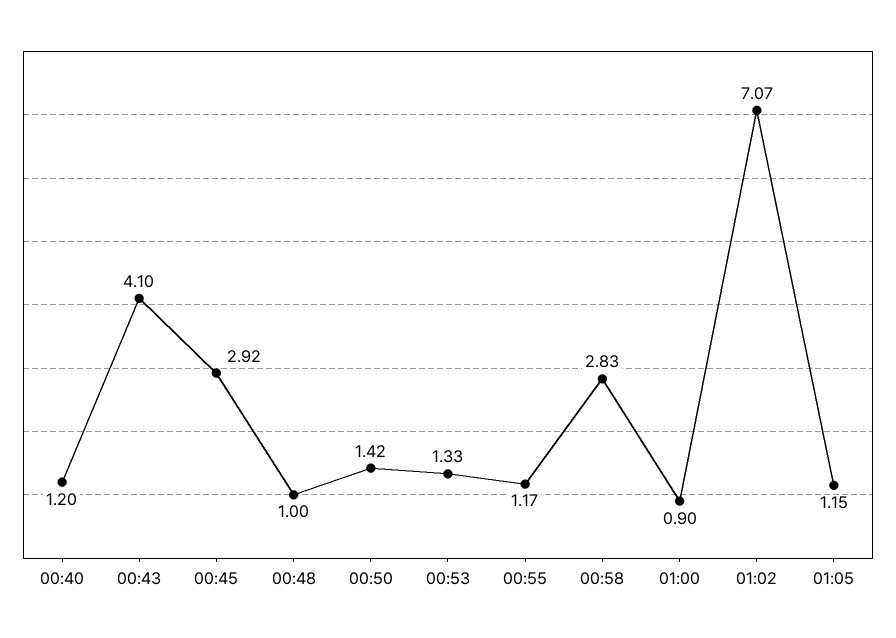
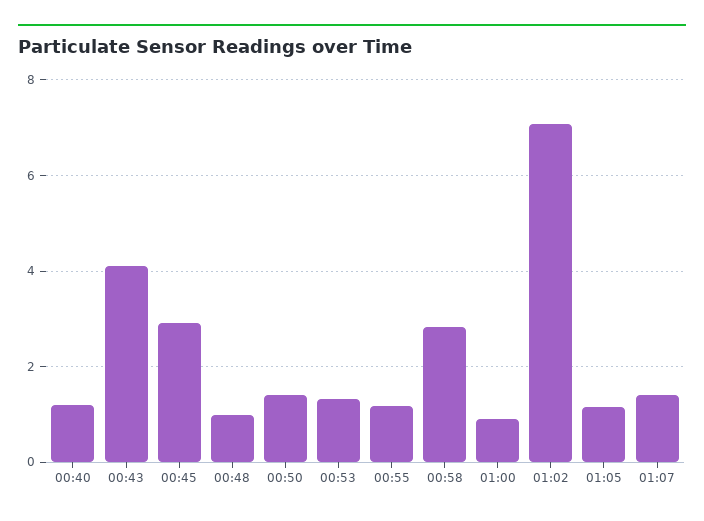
01:07: none -> 1.4

